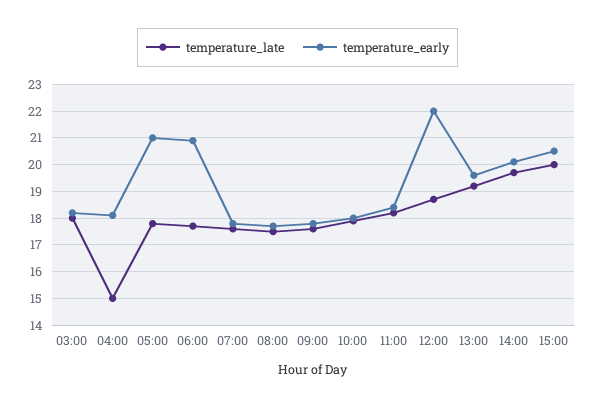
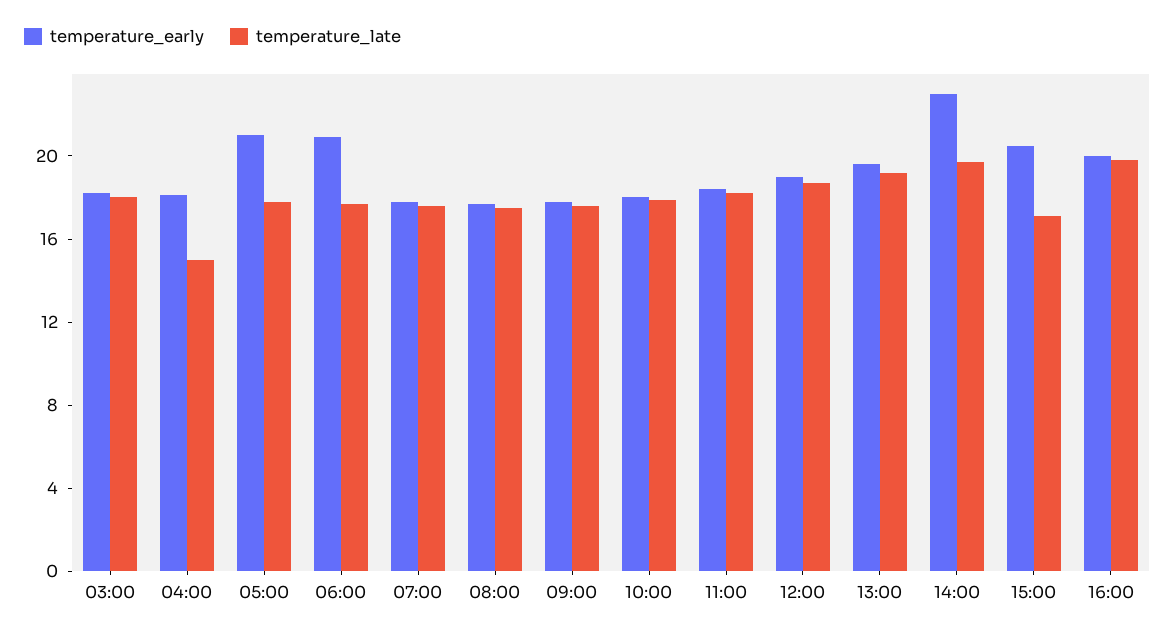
temperature_early, 12:00: 22 -> 19
temperature_early, 14:00: 20 -> 23
temperature_late, 15:00: 20 -> 17
temperature_early, 16:00: none -> 20
temperature_late, 16:00: none -> 20

